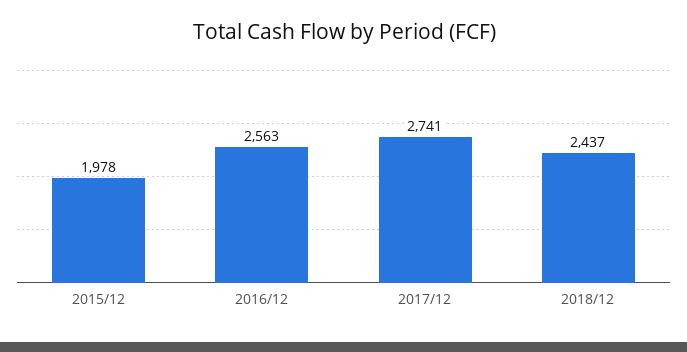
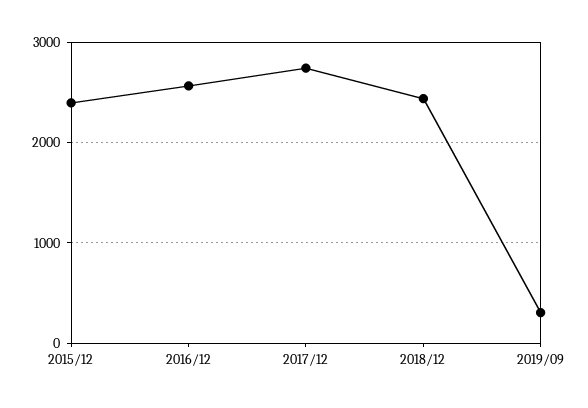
2015/12: 1978 -> 2400
2019/09: none -> 300

